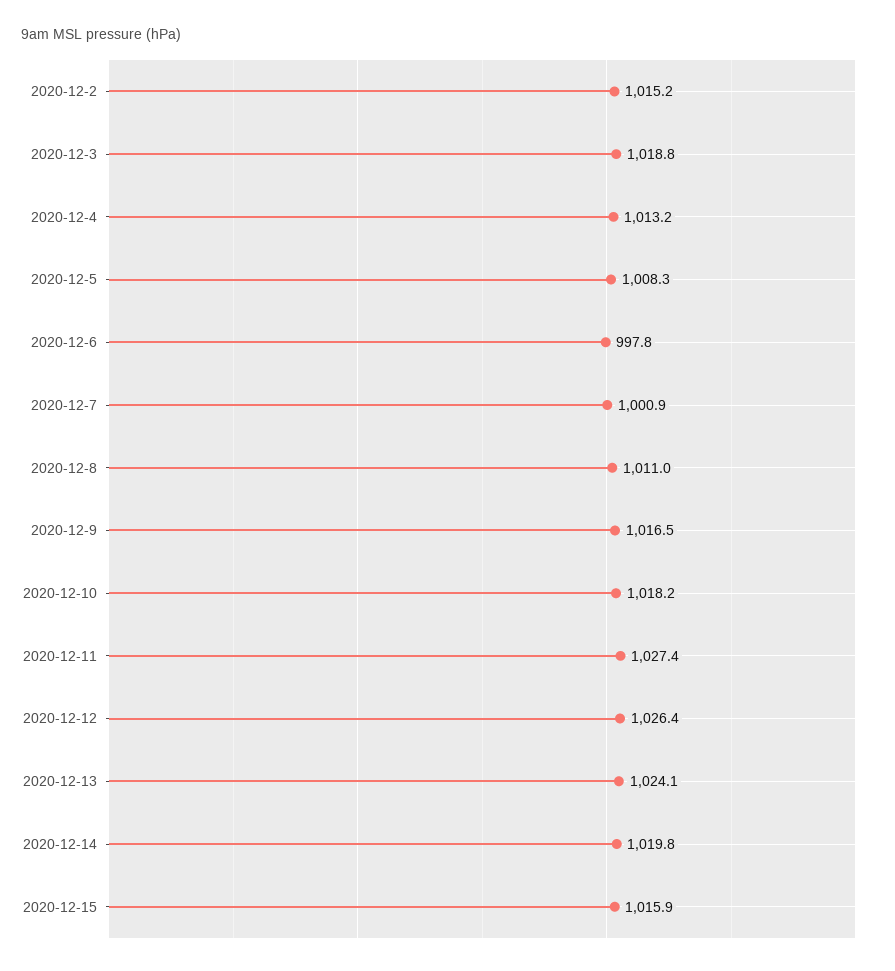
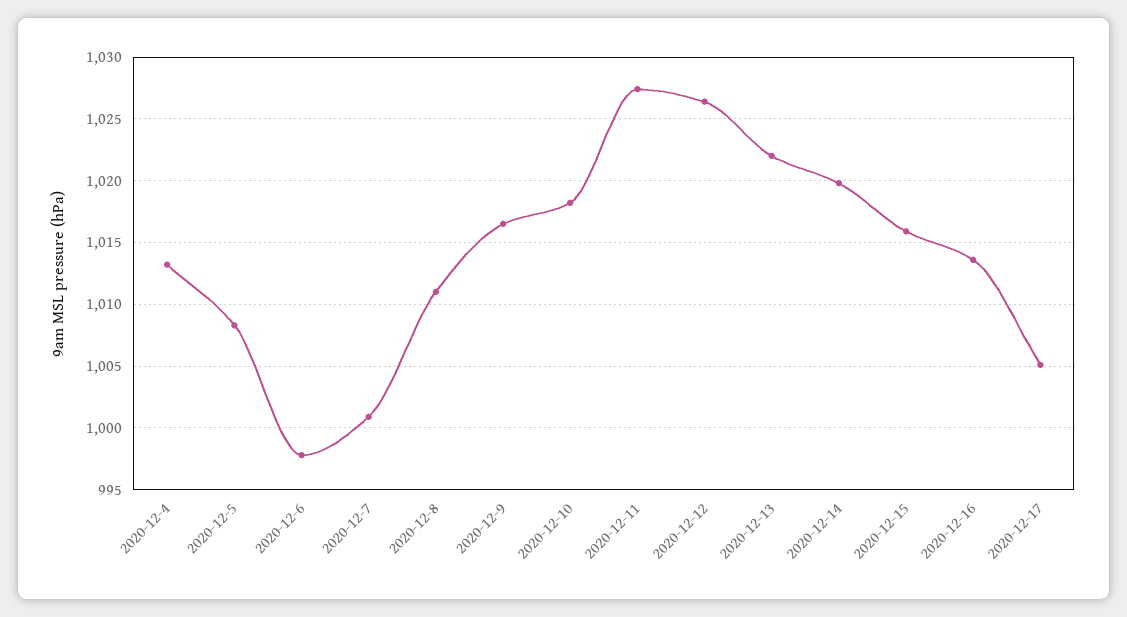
2020-12-2: 1015.2 -> none
2020-12-3: 1018.8 -> none
2020-12-13: 1024.1 -> 1022
2020-12-16: none -> 1013.5
2020-12-17: none -> 1005

